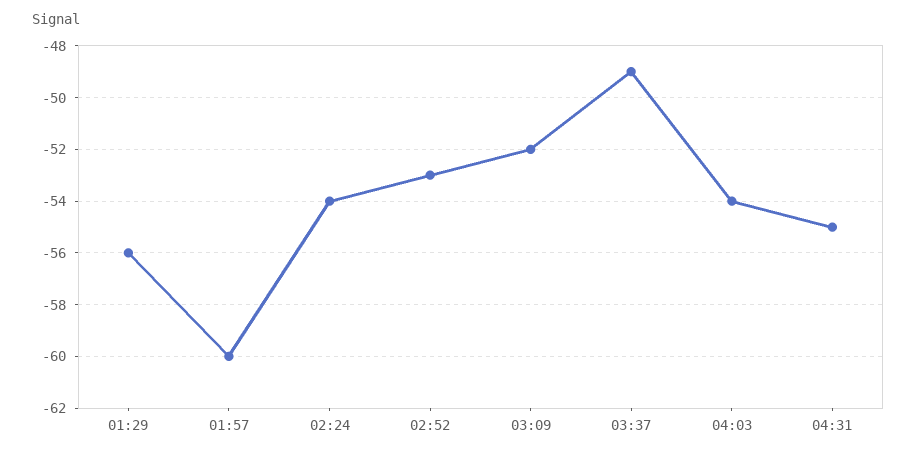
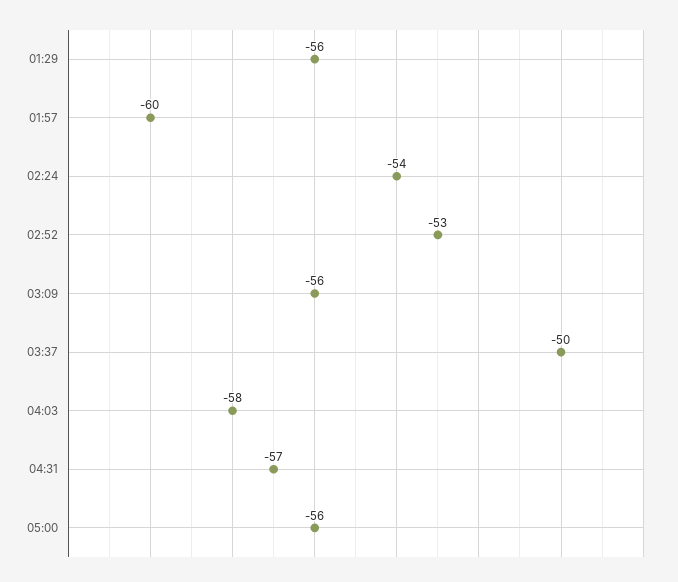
03:09: -52 -> -56
03:37: -49 -> -50
04:03: -54 -> -58
04:31: -55 -> -57
05:00: none -> -56

